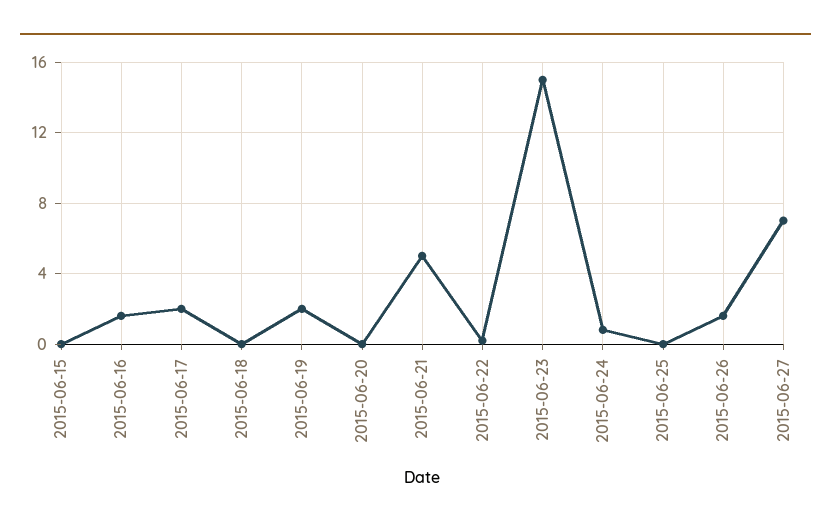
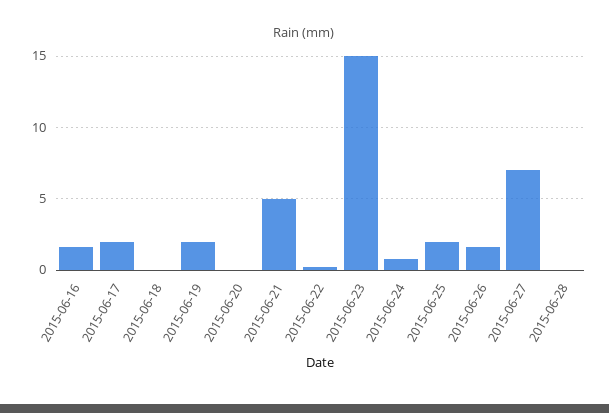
2015-06-15: 0 -> none
2015-06-25: 0 -> 2
2015-06-28: none -> 0

